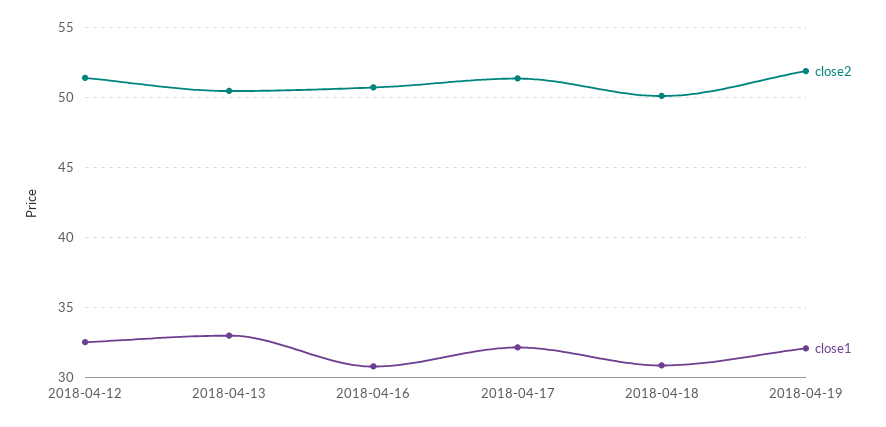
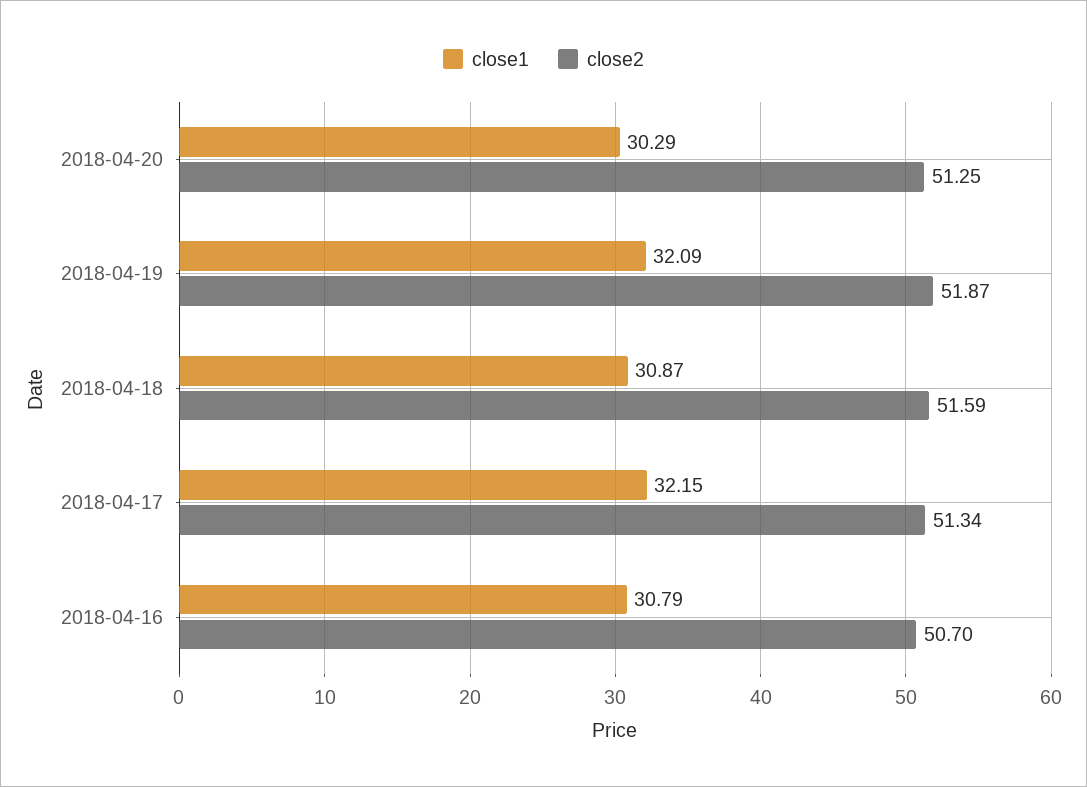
close2, 2018-04-12: 51.5 -> none
close1, 2018-04-12: 32.5 -> none
close2, 2018-04-13: 50.5 -> none
close1, 2018-04-13: 33 -> none
close2, 2018-04-18: 50 -> 51.59
close1, 2018-04-20: none -> 30.29
close2, 2018-04-20: none -> 51.25

